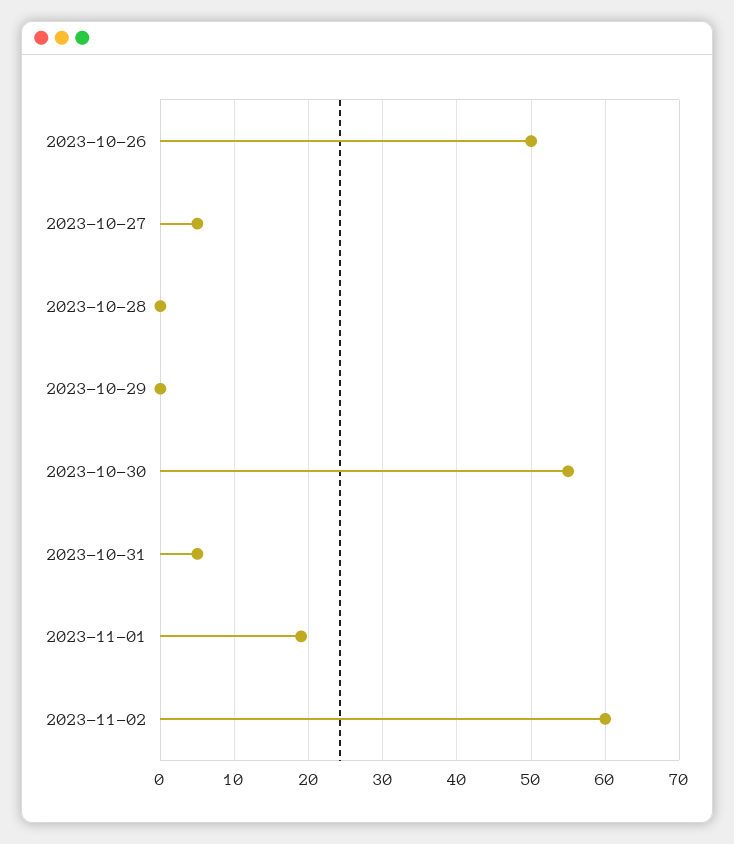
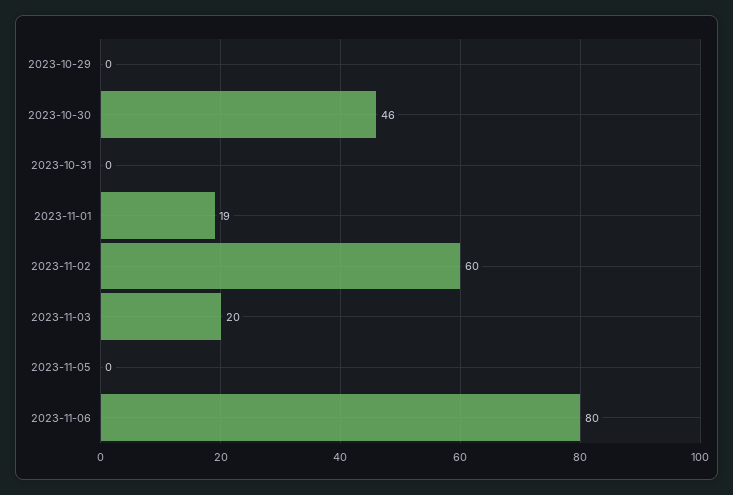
2023-10-26: 50 -> none
2023-10-27: 5 -> none
2023-10-28: 0 -> none
2023-10-30: 55 -> 46
2023-10-31: 5 -> 0
2023-11-03: none -> 20
2023-11-05: none -> 0
2023-11-06: none -> 80

